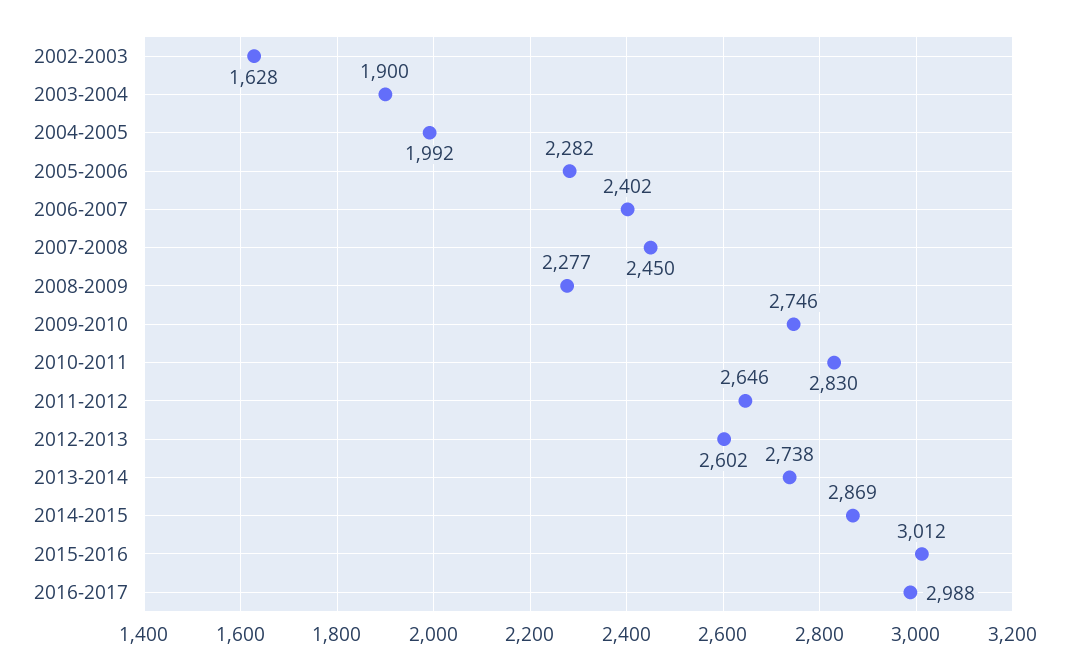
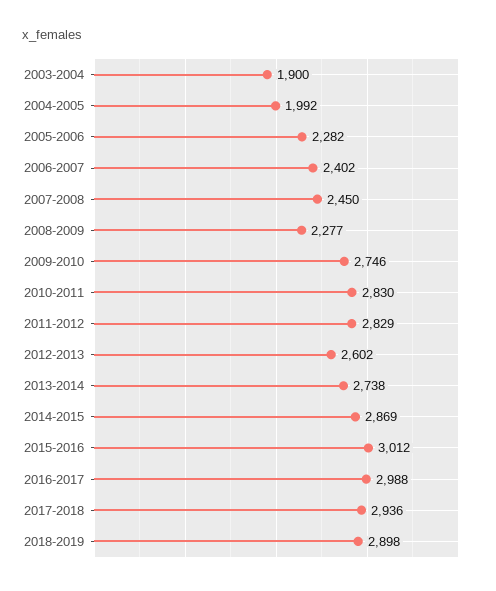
2002-2003: 1628 -> none
2011-2012: 2646 -> 2829
2017-2018: none -> 2936
2018-2019: none -> 2898

